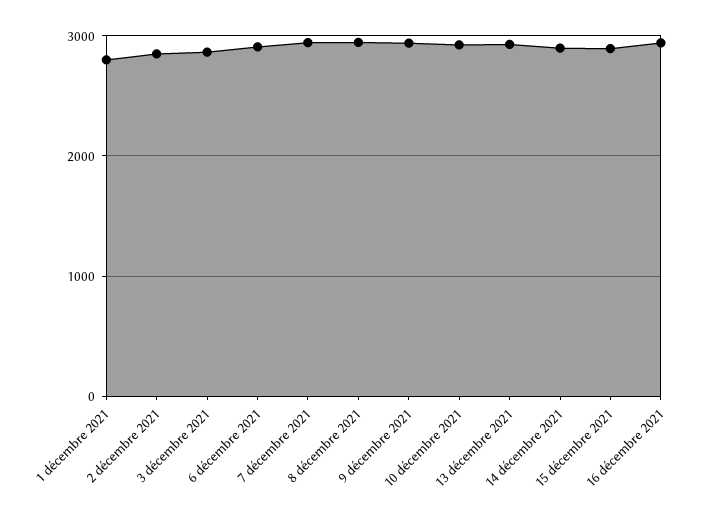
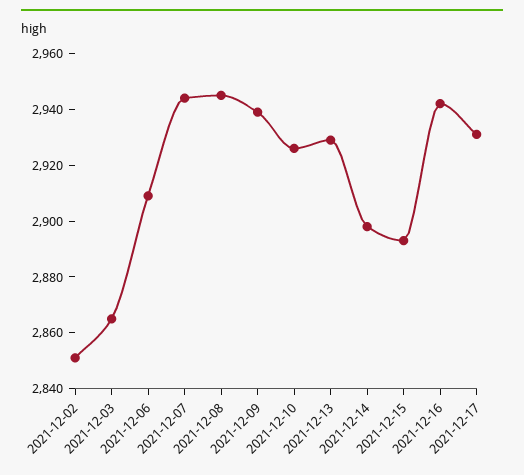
1 décembre 2021: 2800 -> none
2021-12-17: none -> 2930

